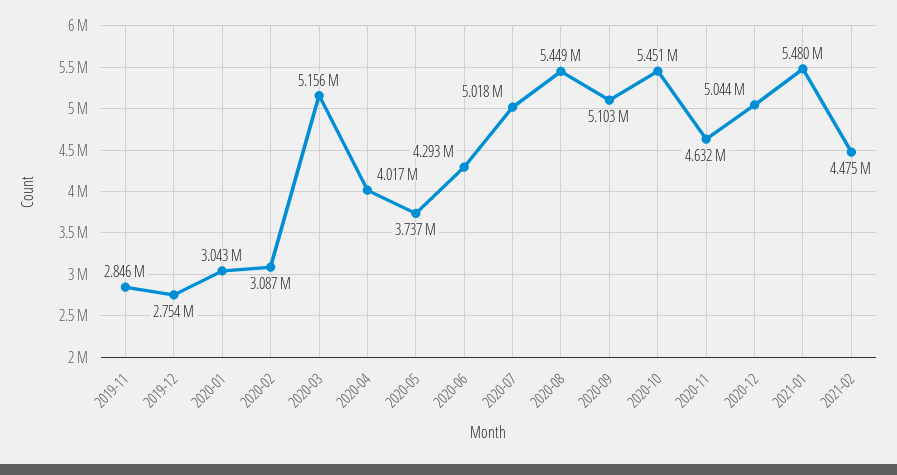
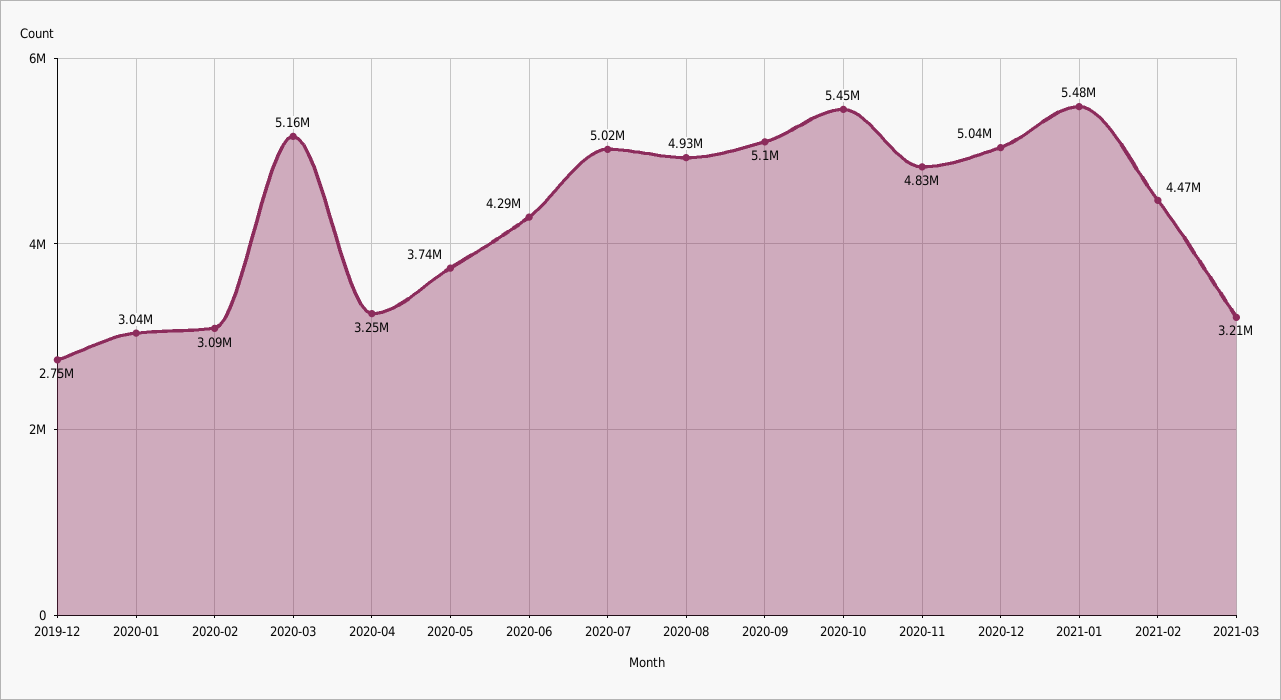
2019-11: 2846000 -> none
2020-04: 4017000 -> 3250000
2020-08: 5449000 -> 4930000
2020-11: 4632000 -> 4830000
2021-03: none -> 3210000

